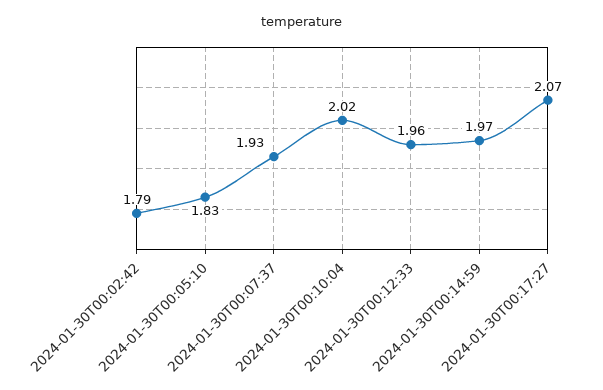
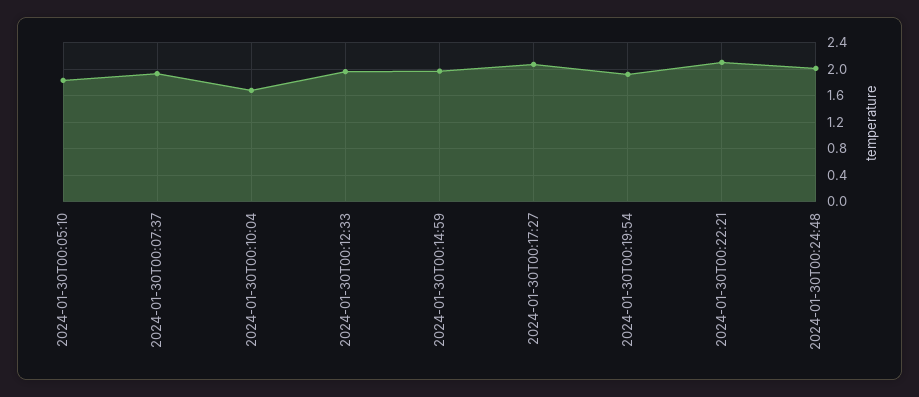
2024-01-30T00:02:42: 1.79 -> none
2024-01-30T00:10:04: 2.02 -> 1.7
2024-01-30T00:19:54: none -> 1.9
2024-01-30T00:22:21: none -> 2.1
2024-01-30T00:24:48: none -> 2

